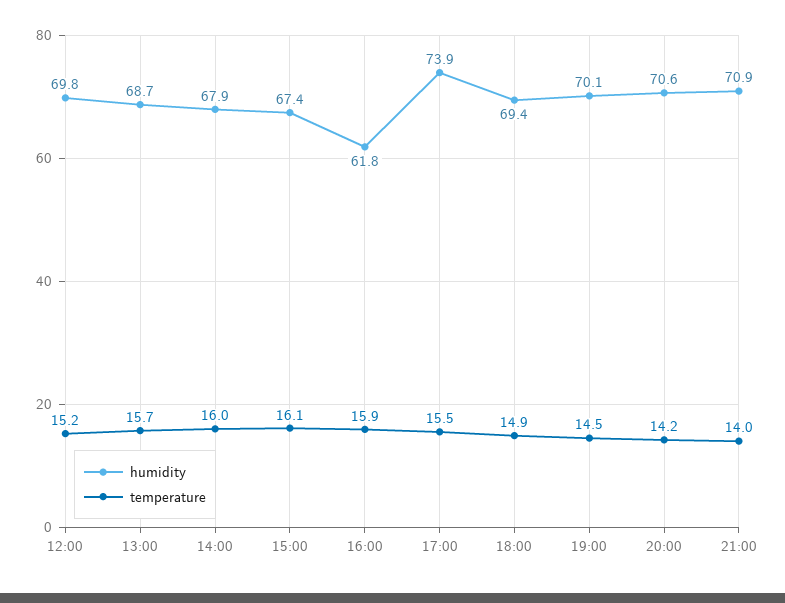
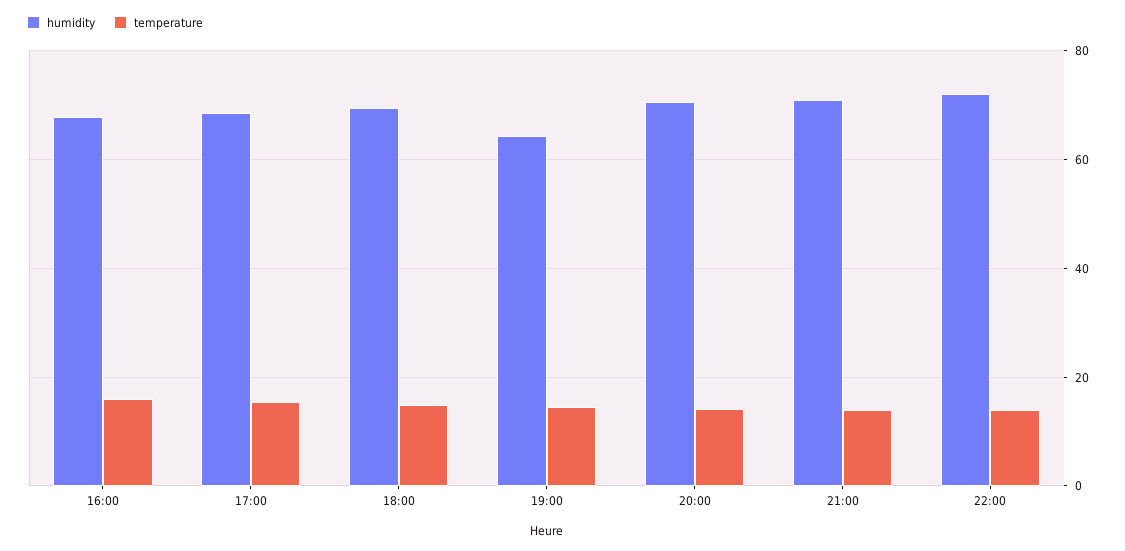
humidity, 12:00: 69.8 -> none
temperature, 12:00: 15.2 -> none
humidity, 13:00: 68.7 -> none
temperature, 13:00: 15.7 -> none
humidity, 14:00: 67.9 -> none
temperature, 14:00: 16 -> none
humidity, 15:00: 67.4 -> none
temperature, 15:00: 16.1 -> none
humidity, 16:00: 61.8 -> 68
humidity, 17:00: 73.9 -> 68
humidity, 19:00: 70.1 -> 64
humidity, 22:00: none -> 72
temperature, 22:00: none -> 14

